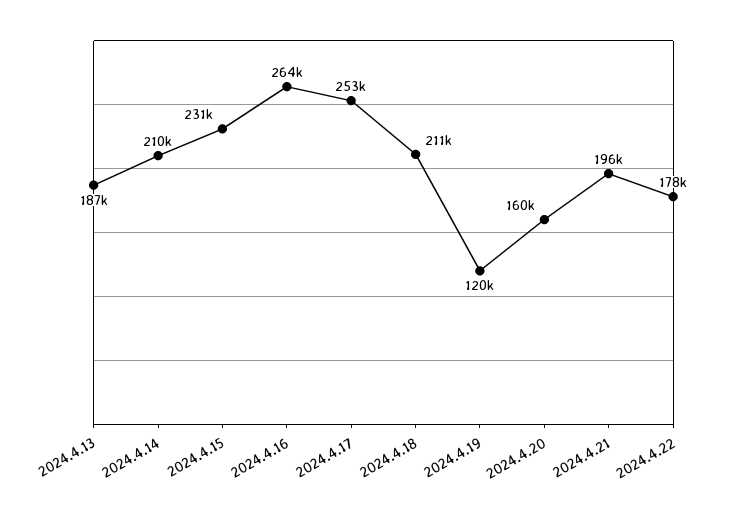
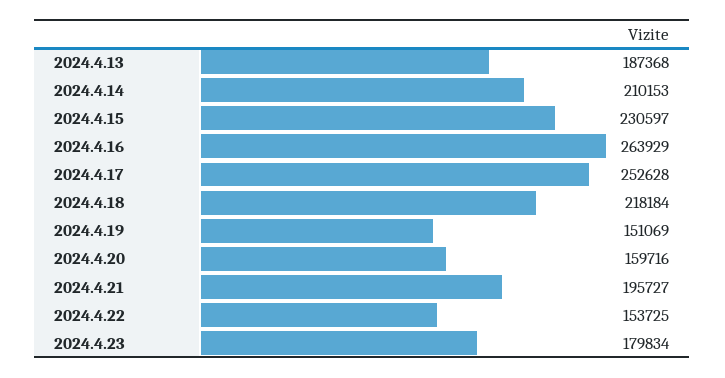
2024.4.18: 211000 -> 218184
2024.4.19: 120000 -> 151069
2024.4.22: 178000 -> 153725
2024.4.23: none -> 179834

